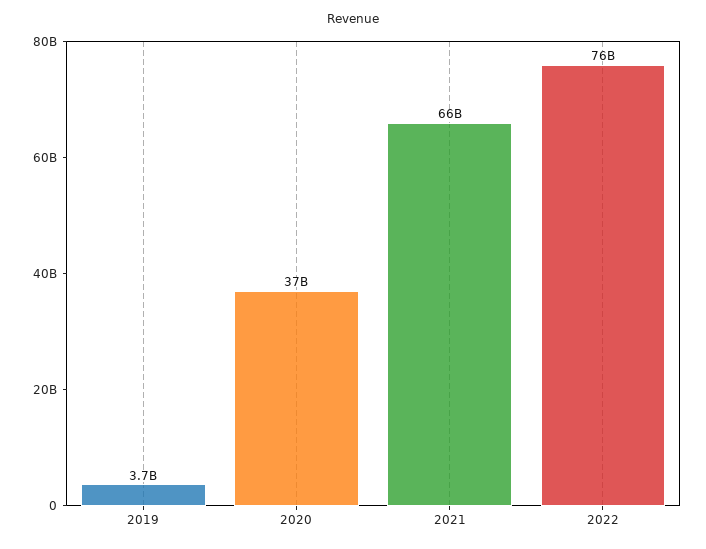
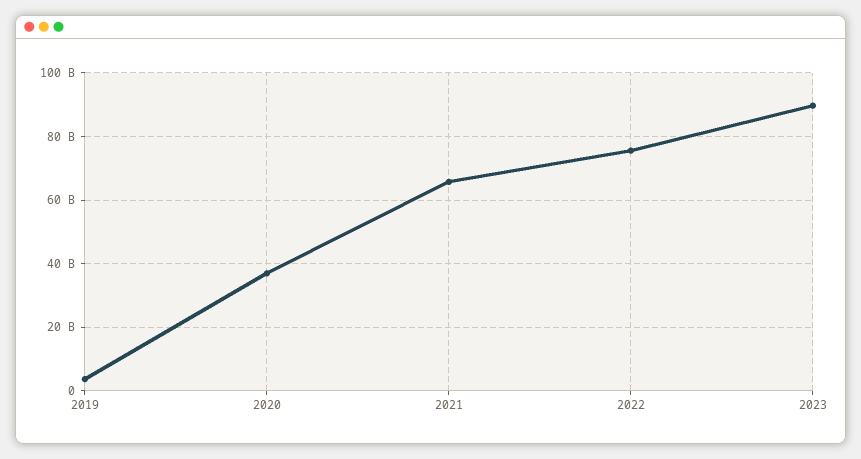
2023: none -> 90000000000

